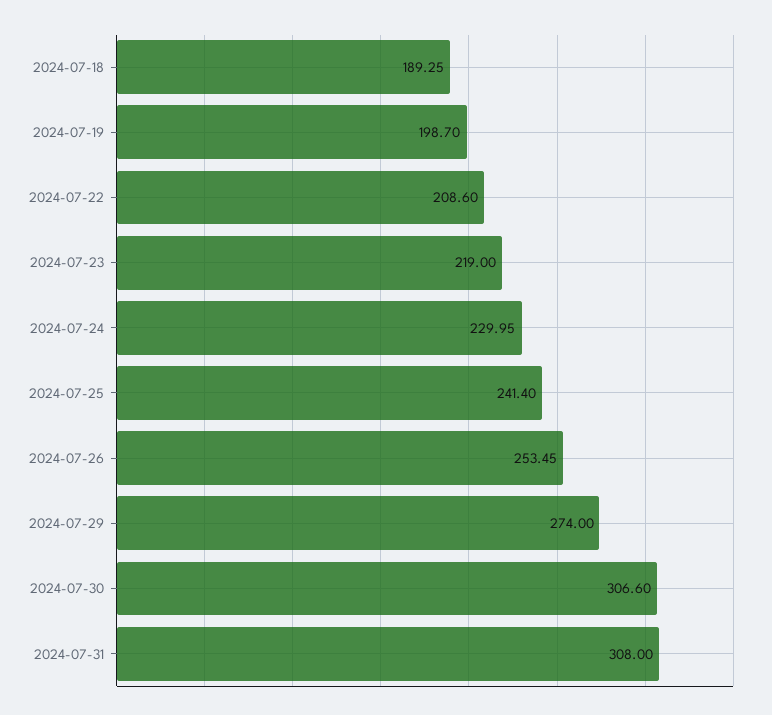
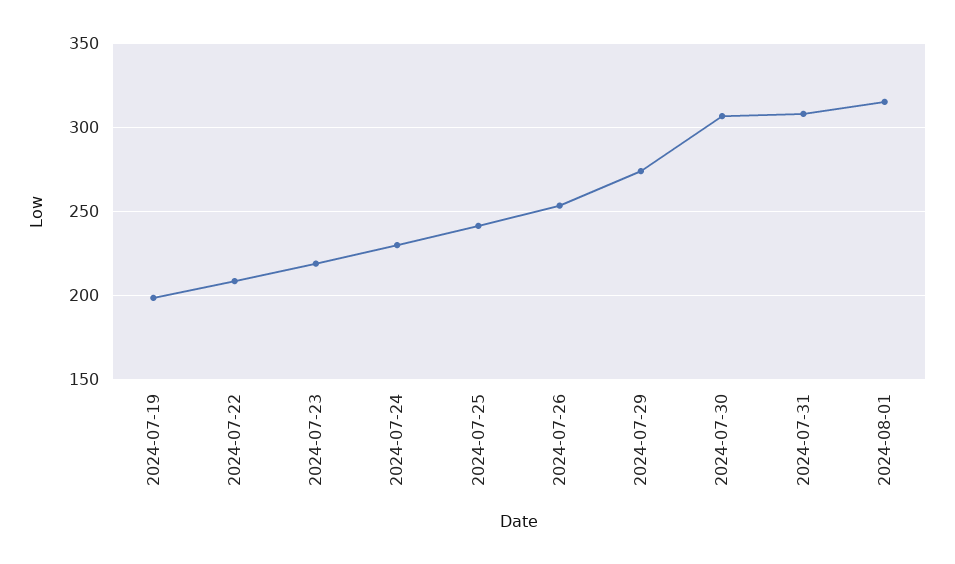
2024-07-18: 189.25 -> none
2024-08-01: none -> 315

